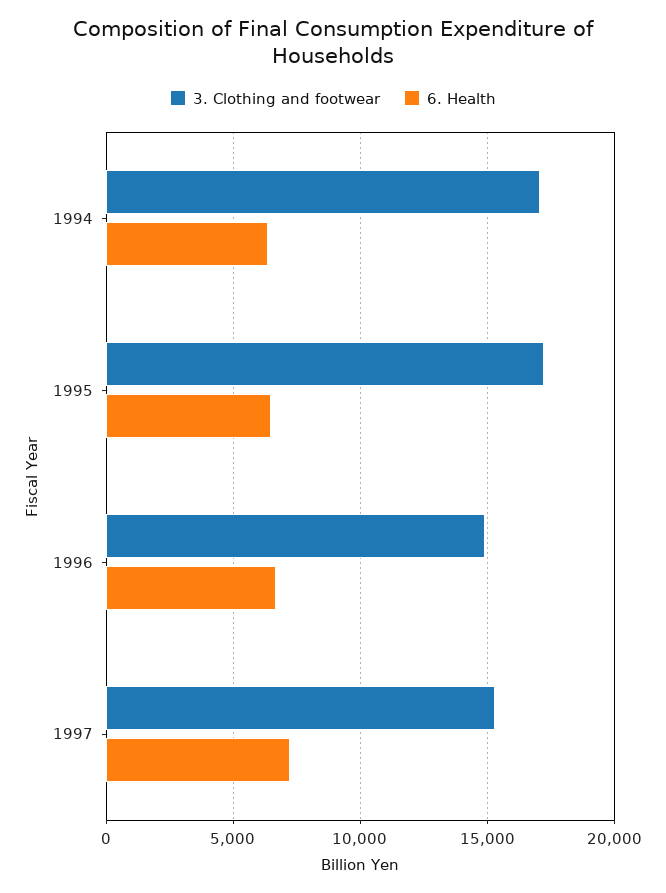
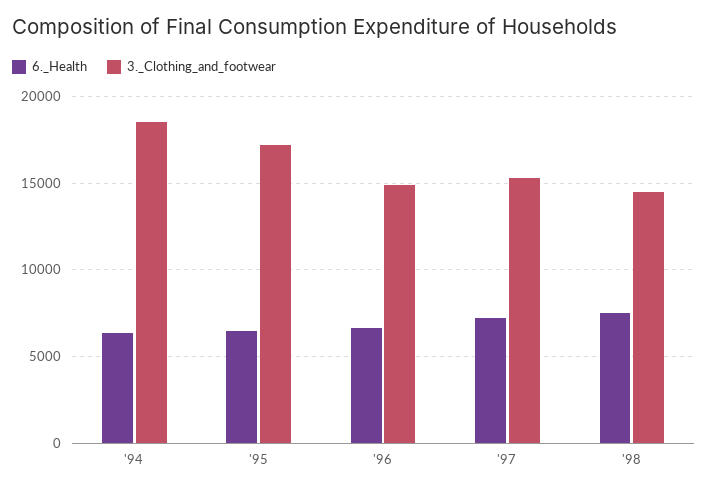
3. Clothing and footwear, 1994: 17000 -> 18500
6. Health, '98: none -> 7500
3. Clothing and footwear, '98: none -> 14500

